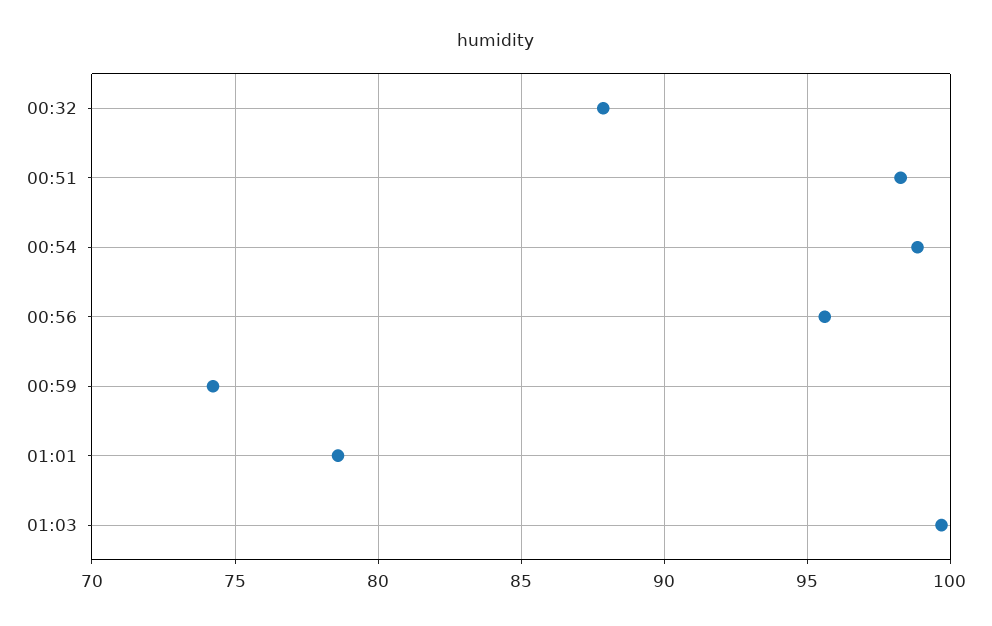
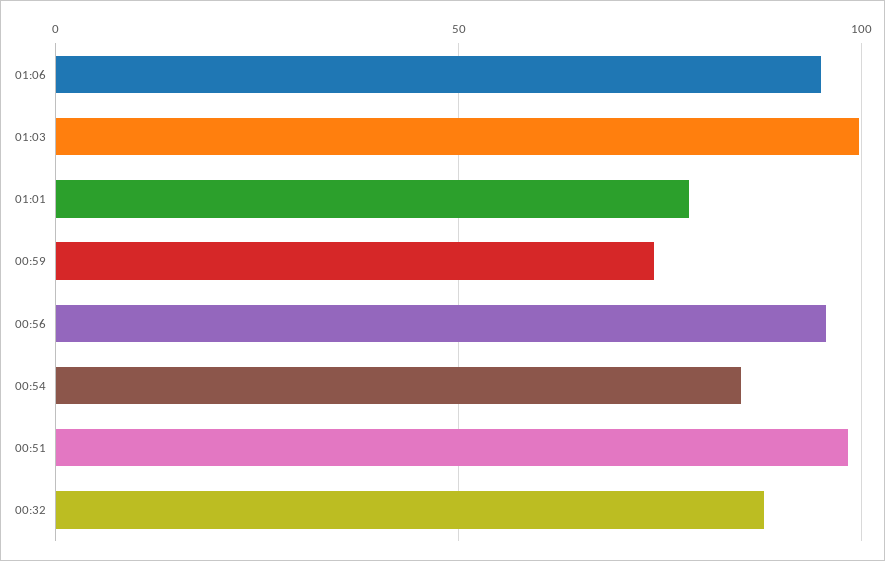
00:54: 99 -> 85
01:06: none -> 95

